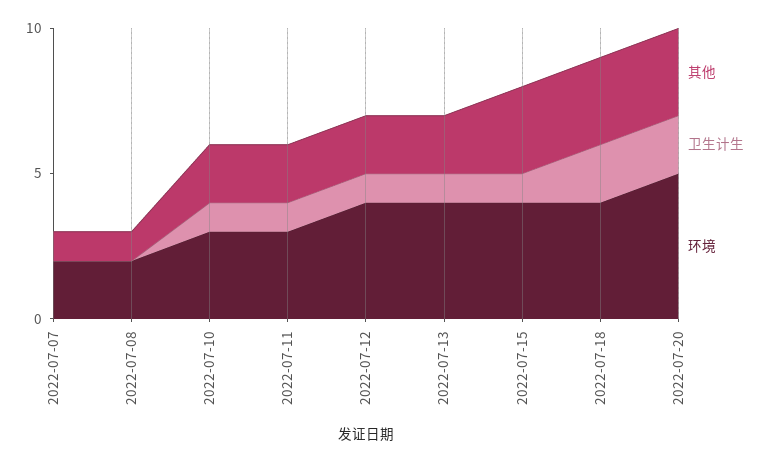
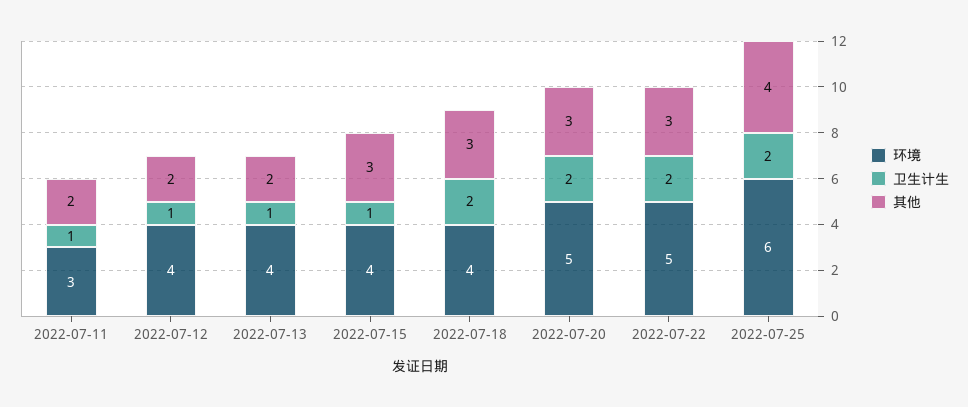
其他, 2022-07-07: 1 -> none
卫生计生, 2022-07-07: 0 -> none
环境, 2022-07-07: 2 -> none
其他, 2022-07-08: 1 -> none
卫生计生, 2022-07-08: 0 -> none
环境, 2022-07-08: 2 -> none
其他, 2022-07-10: 2 -> none
卫生计生, 2022-07-10: 1 -> none
环境, 2022-07-10: 3 -> none
环境, 2022-07-22: none -> 5
卫生计生, 2022-07-22: none -> 2
其他, 2022-07-22: none -> 3
环境, 2022-07-25: none -> 6
卫生计生, 2022-07-25: none -> 2
其他, 2022-07-25: none -> 4

